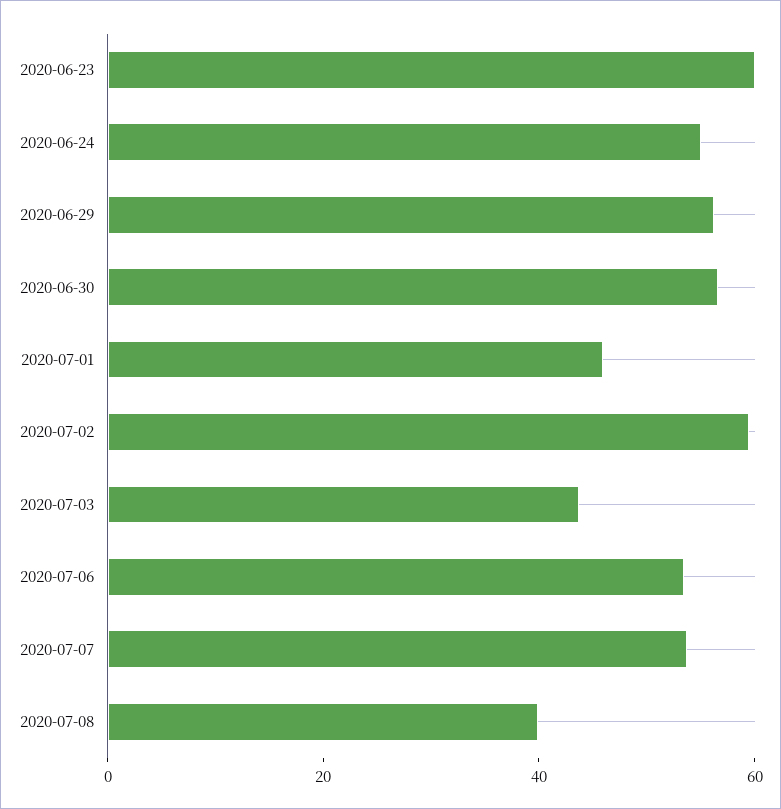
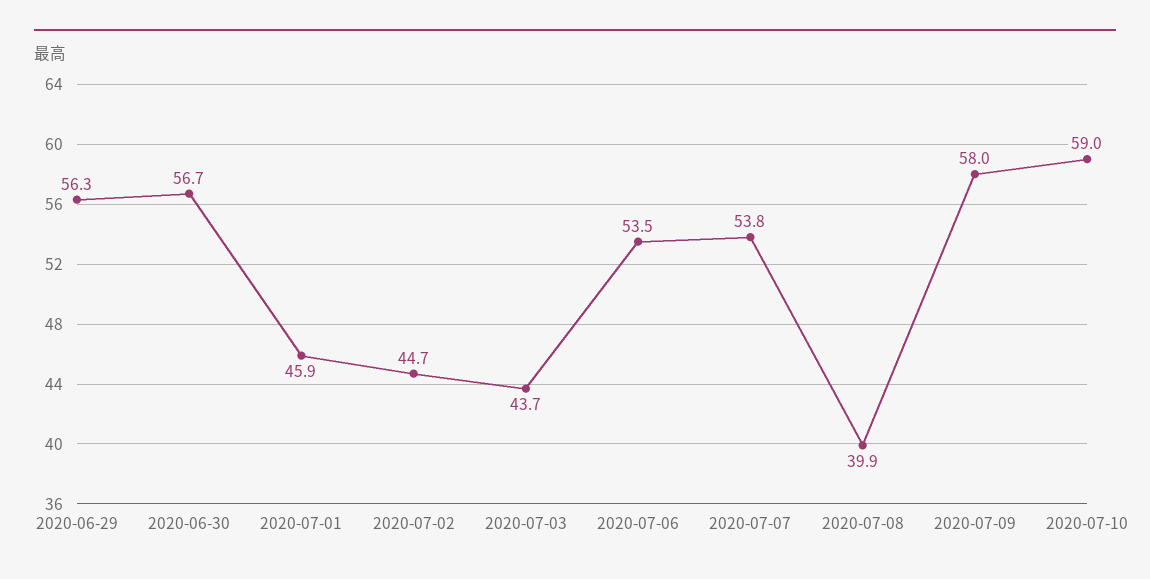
2020-06-23: 60 -> none
2020-06-24: 55 -> none
2020-07-02: 60 -> 44.7
2020-07-09: none -> 58
2020-07-10: none -> 59

